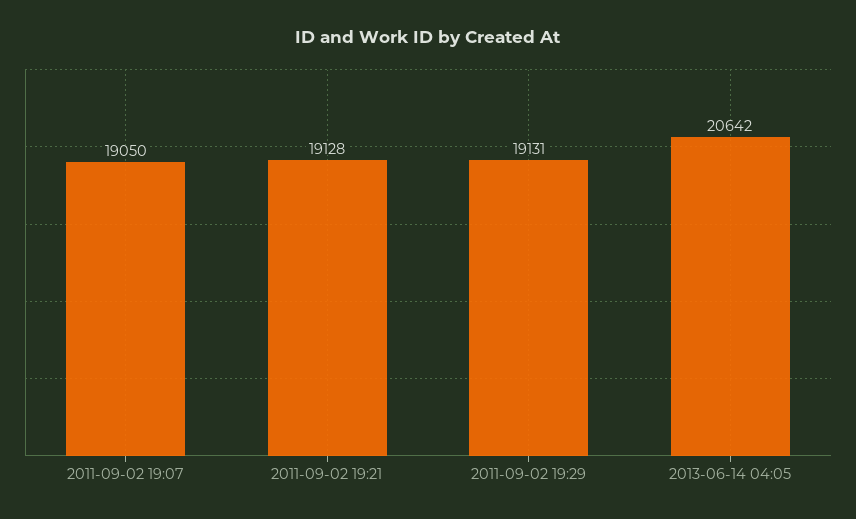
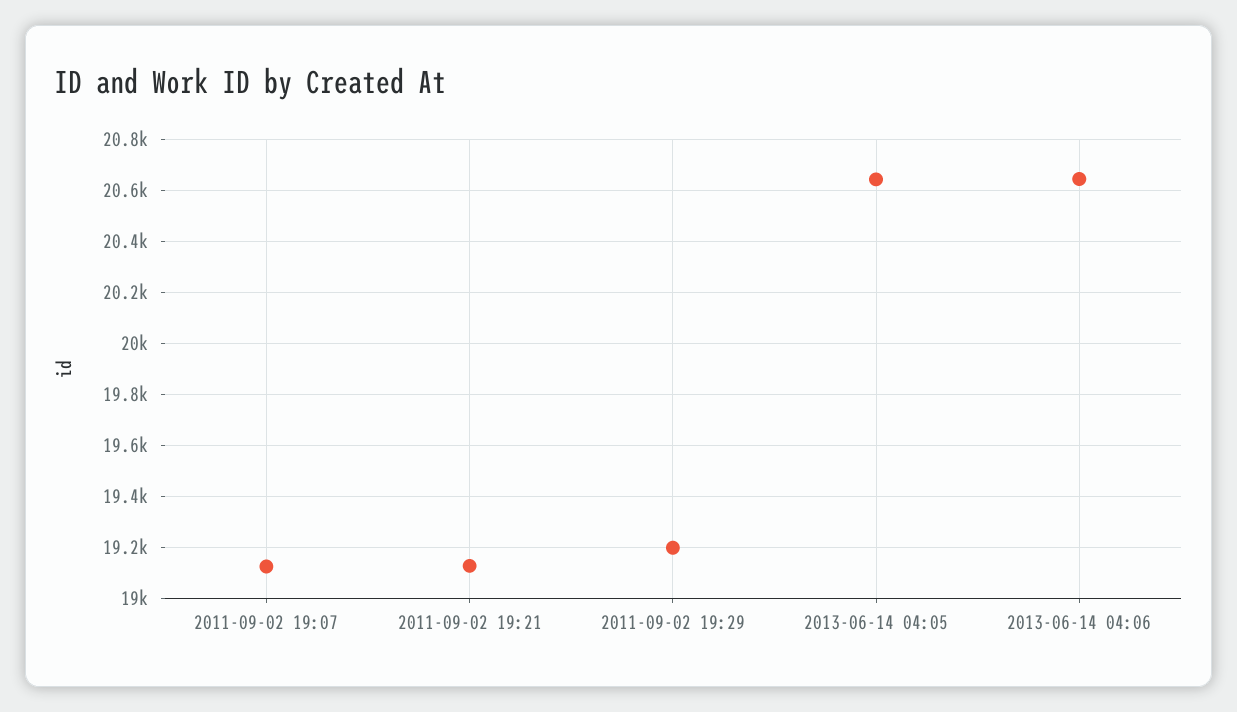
2011-09-02 19:07: 19050 -> 19125
2011-09-02 19:29: 19131 -> 19200
2013-06-14 04:06: none -> 20650

